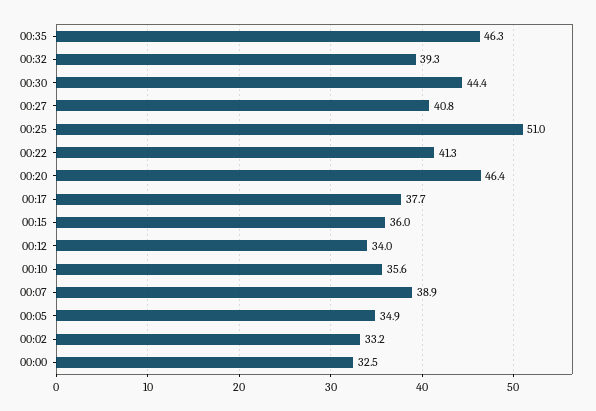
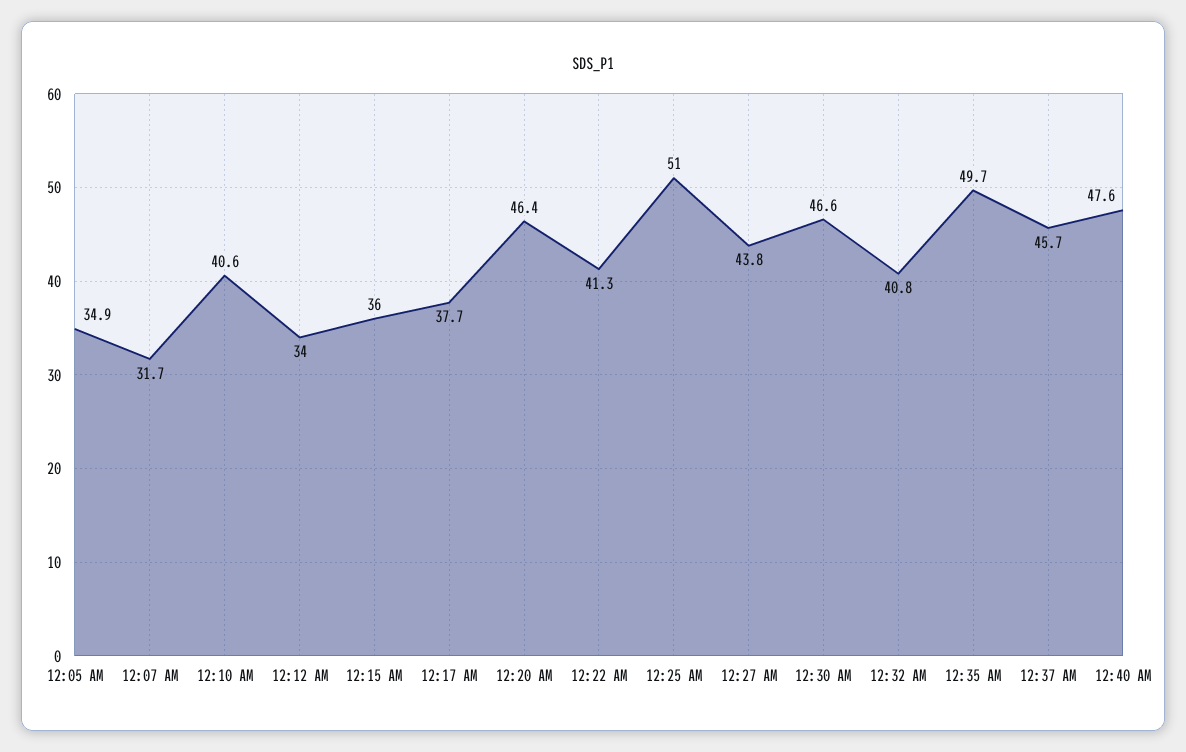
00:35: 46.3 -> 49.7
00:32: 39.3 -> 40.8
00:30: 44.4 -> 46.6
00:27: 40.8 -> 43.8
00:10: 35.6 -> 40.6
00:07: 38.9 -> 31.7
00:02: 33.2 -> none
00:00: 32.5 -> none
12:37 AM: none -> 45.7
12:40 AM: none -> 47.6

